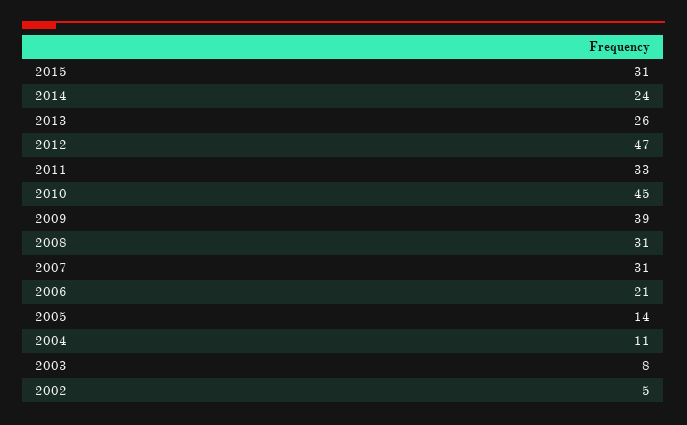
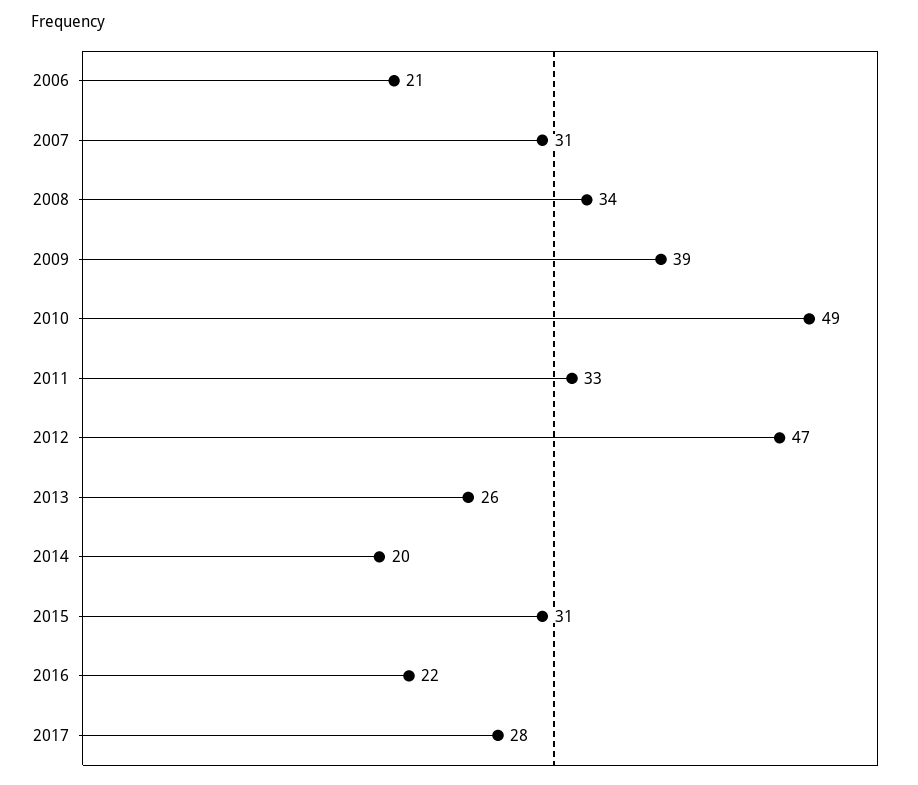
2014: 24 -> 20
2010: 45 -> 49
2008: 31 -> 34
2005: 14 -> none
2004: 11 -> none
2003: 8 -> none
2002: 5 -> none
2016: none -> 22
2017: none -> 28

